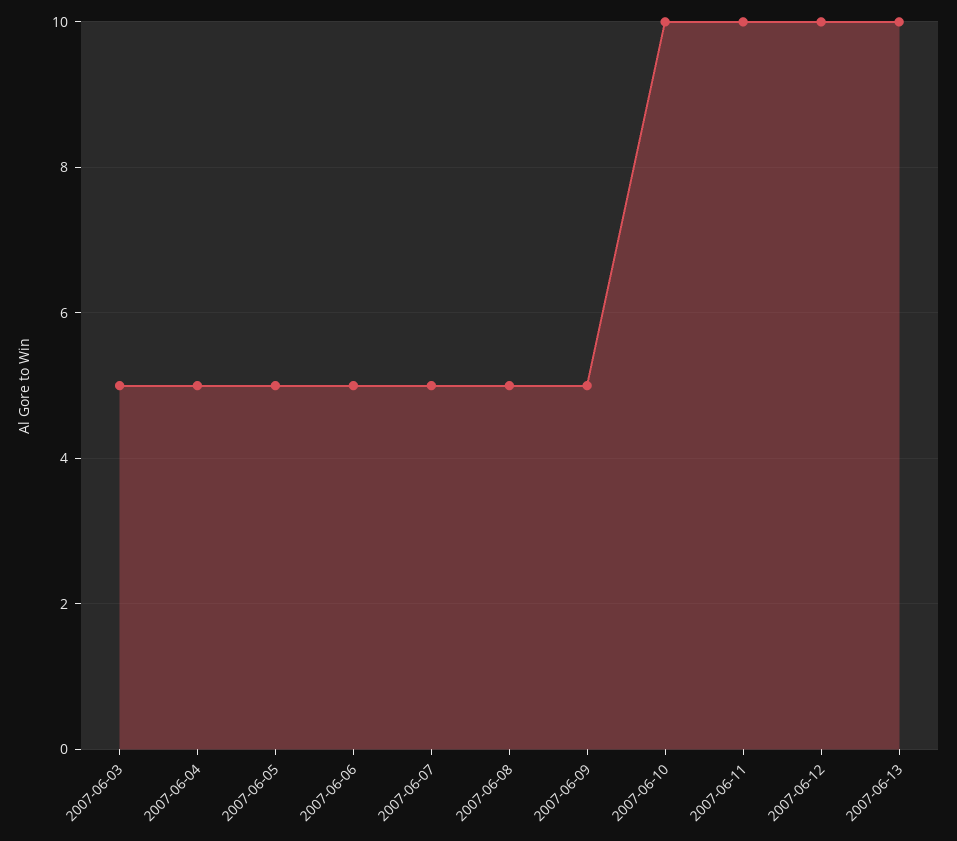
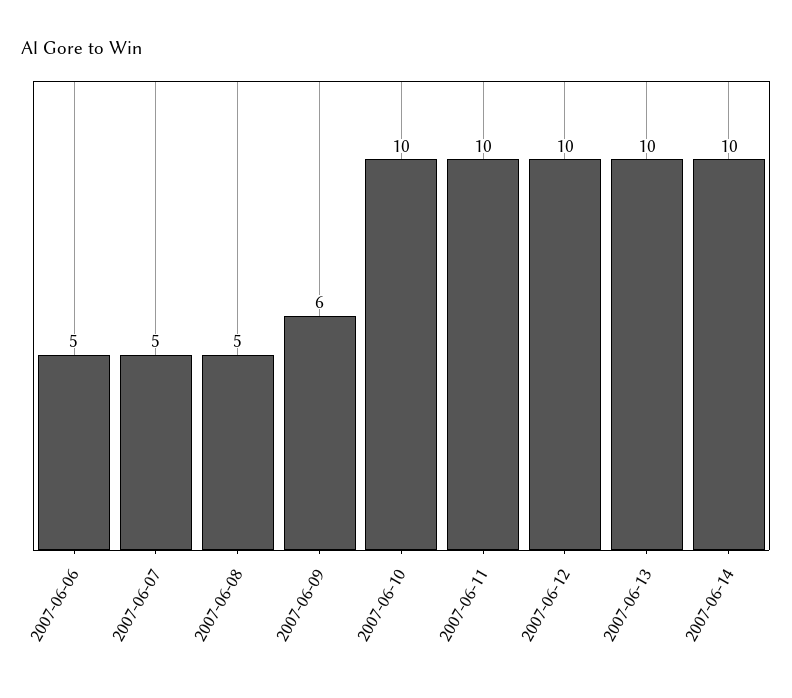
2007-06-03: 5 -> none
2007-06-04: 5 -> none
2007-06-05: 5 -> none
2007-06-09: 5 -> 6
2007-06-14: none -> 10

